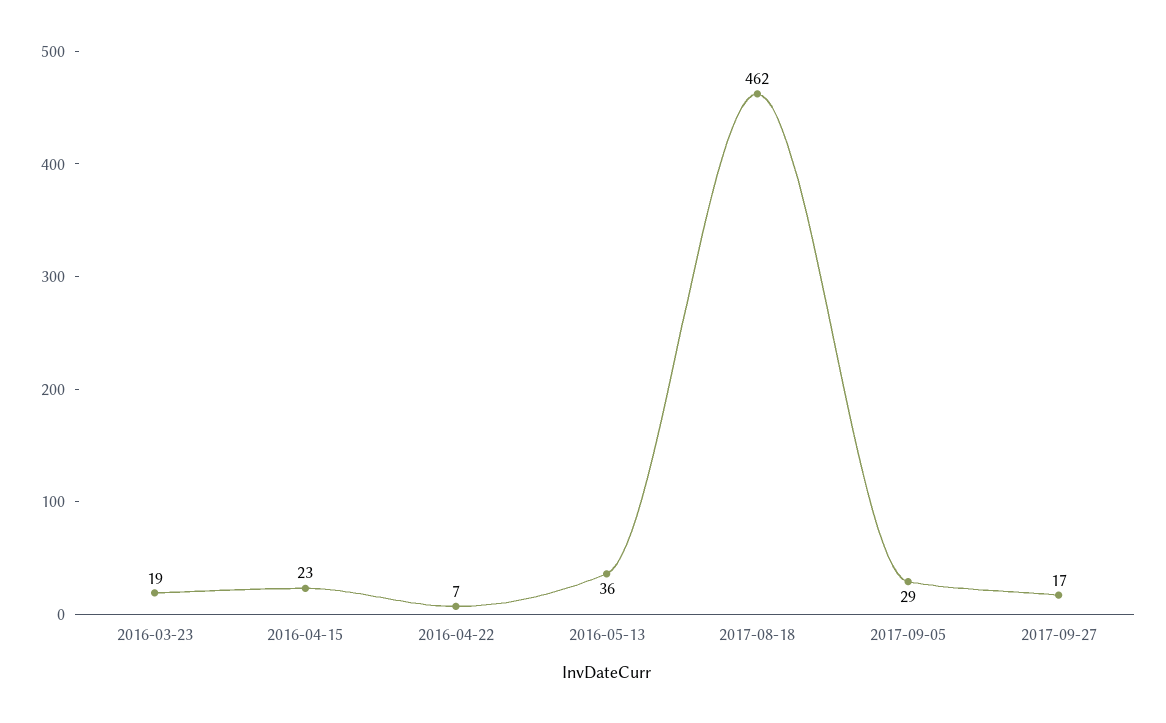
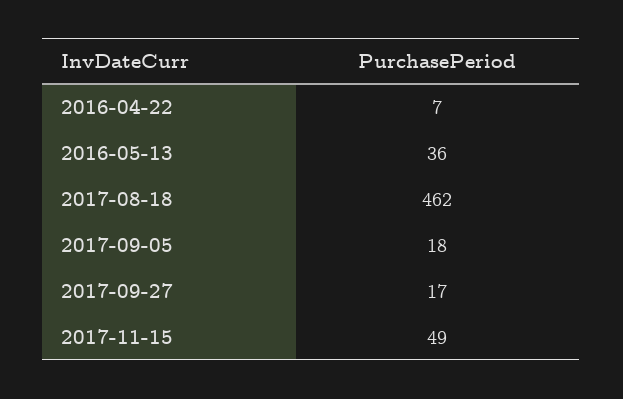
2016-03-23: 19 -> none
2016-04-15: 23 -> none
2017-09-05: 29 -> 18
2017-11-15: none -> 49

